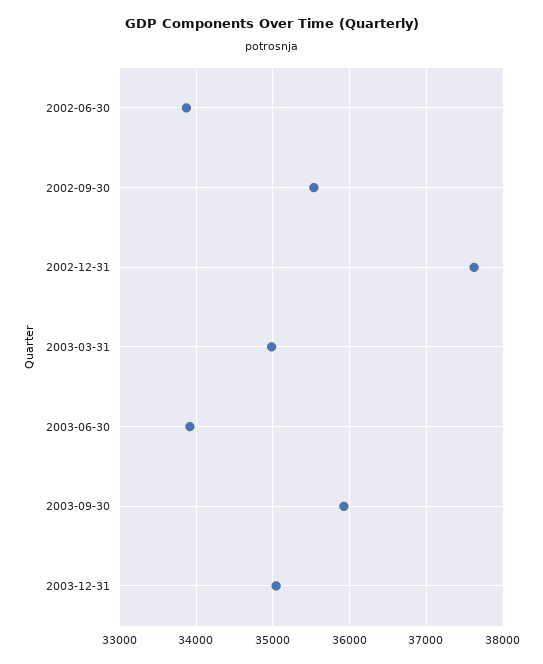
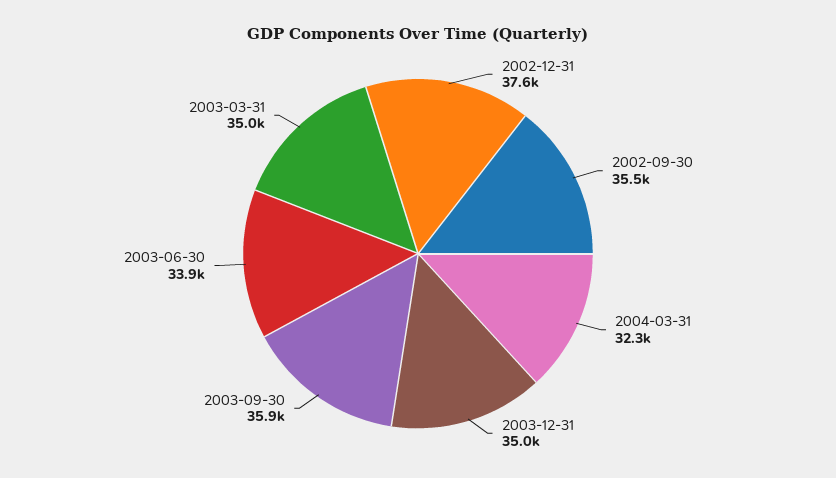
2002-06-30: 33900 -> none
2004-03-31: none -> 32300

